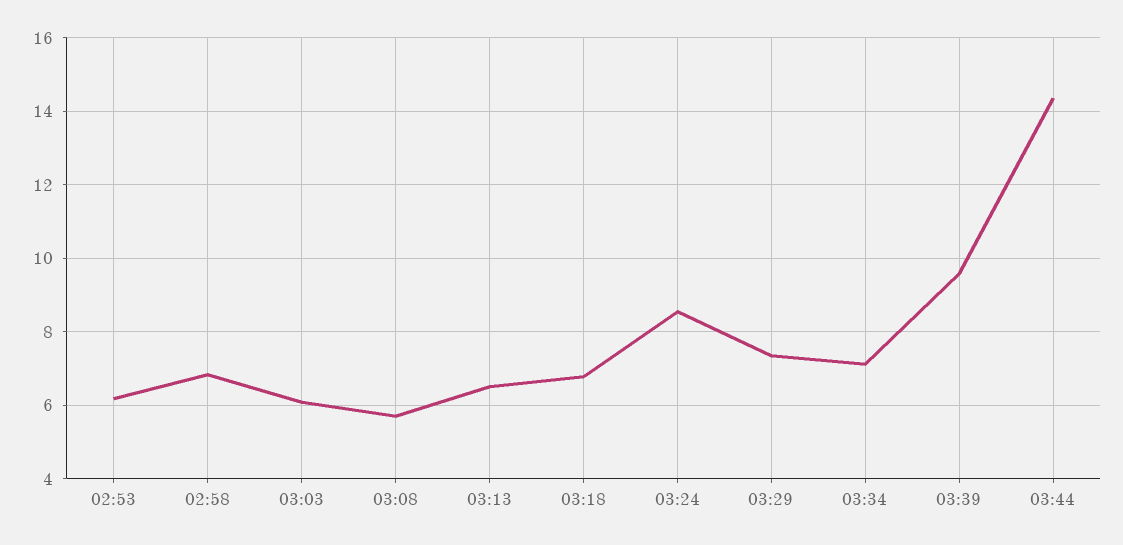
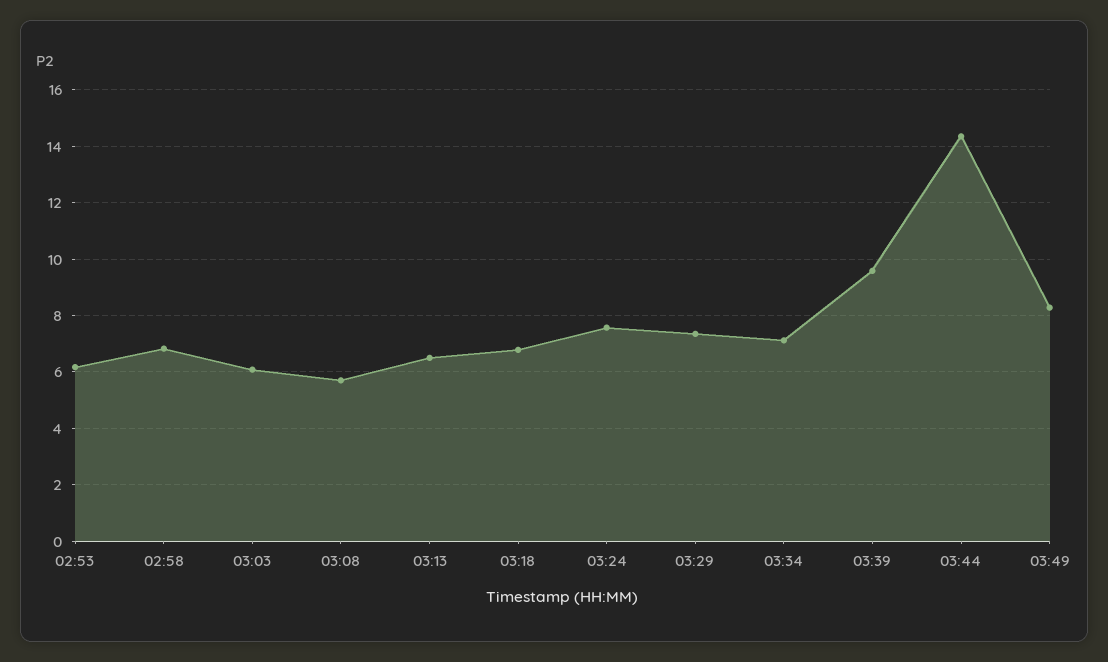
03:24: 8.6 -> 7.5
03:49: none -> 8.25

